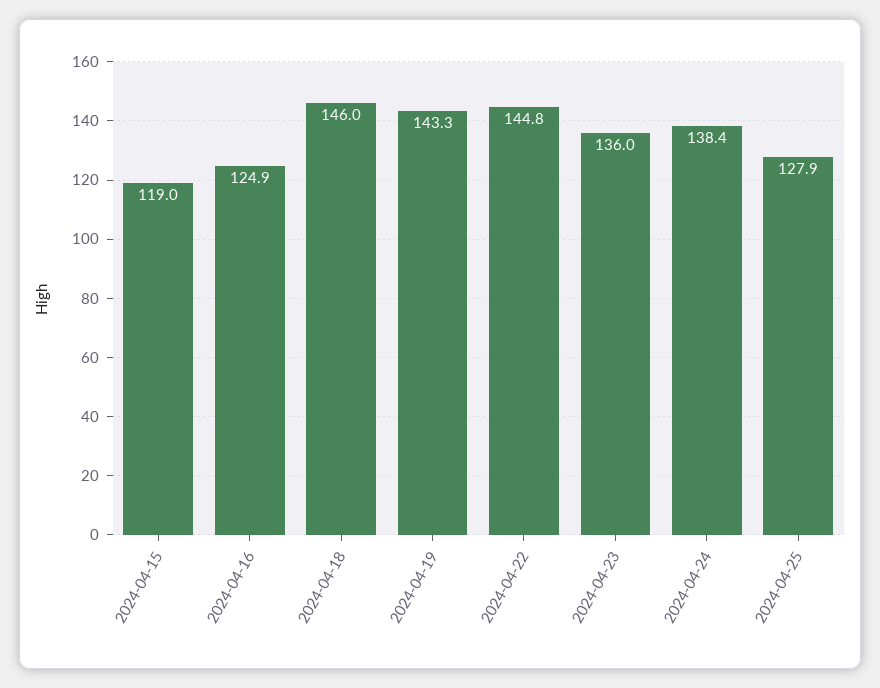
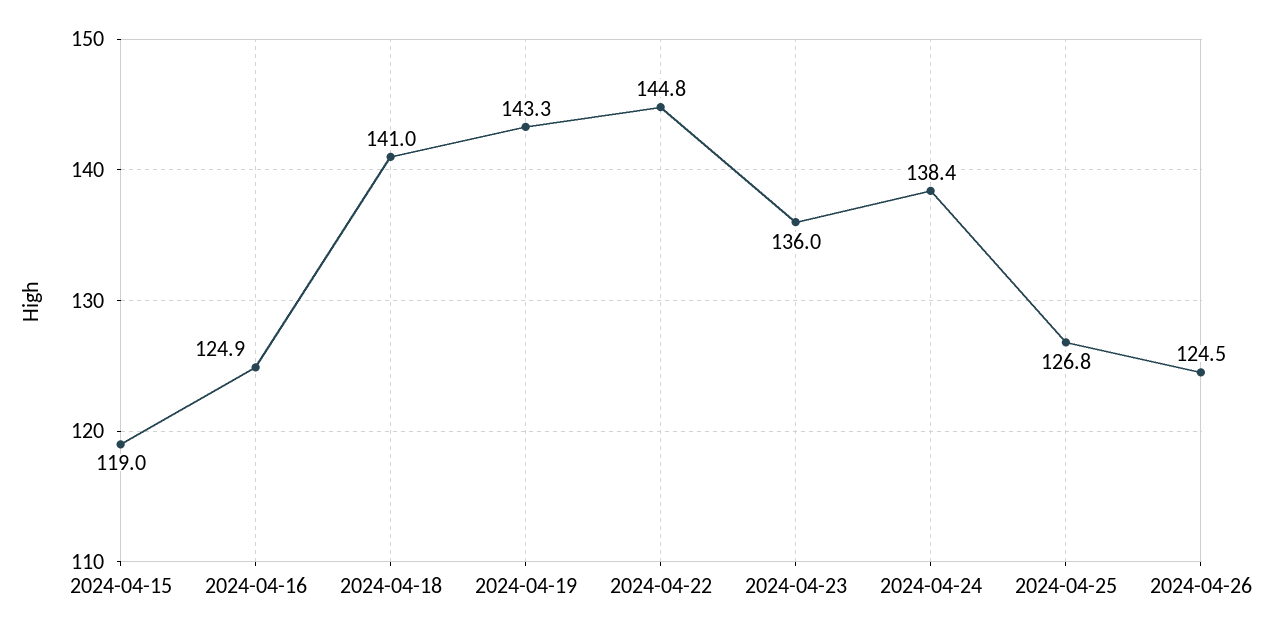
2024-04-18: 146 -> 141
2024-04-25: 127.9 -> 126.8
2024-04-26: none -> 124.5

